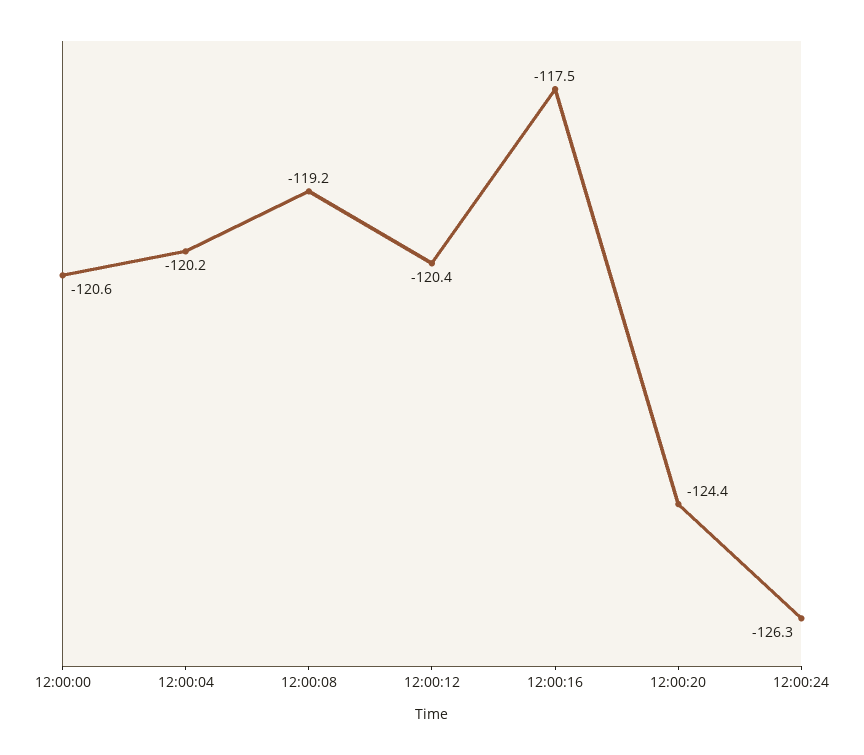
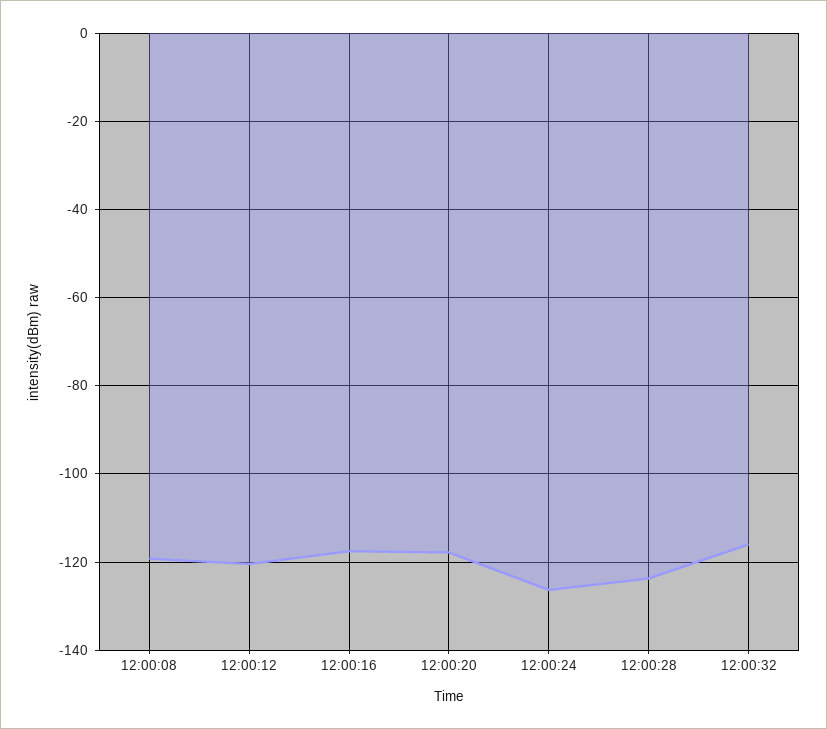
12:00:00: -120.6 -> none
12:00:04: -120.2 -> none
12:00:20: -124.4 -> -118
12:00:28: none -> -124
12:00:32: none -> -116

